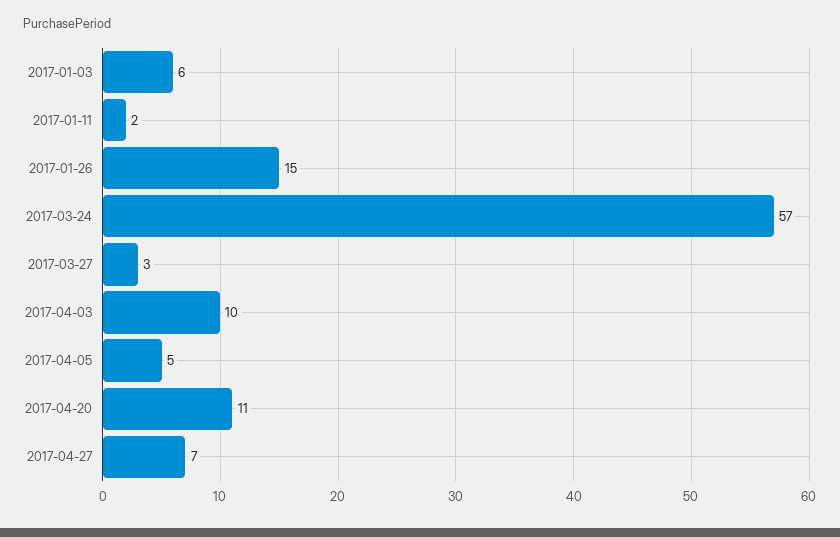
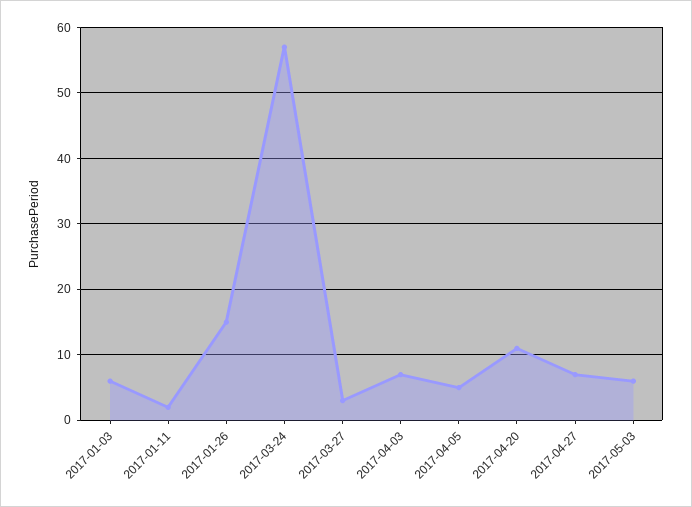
2017-04-03: 10 -> 7
2017-05-03: none -> 6

